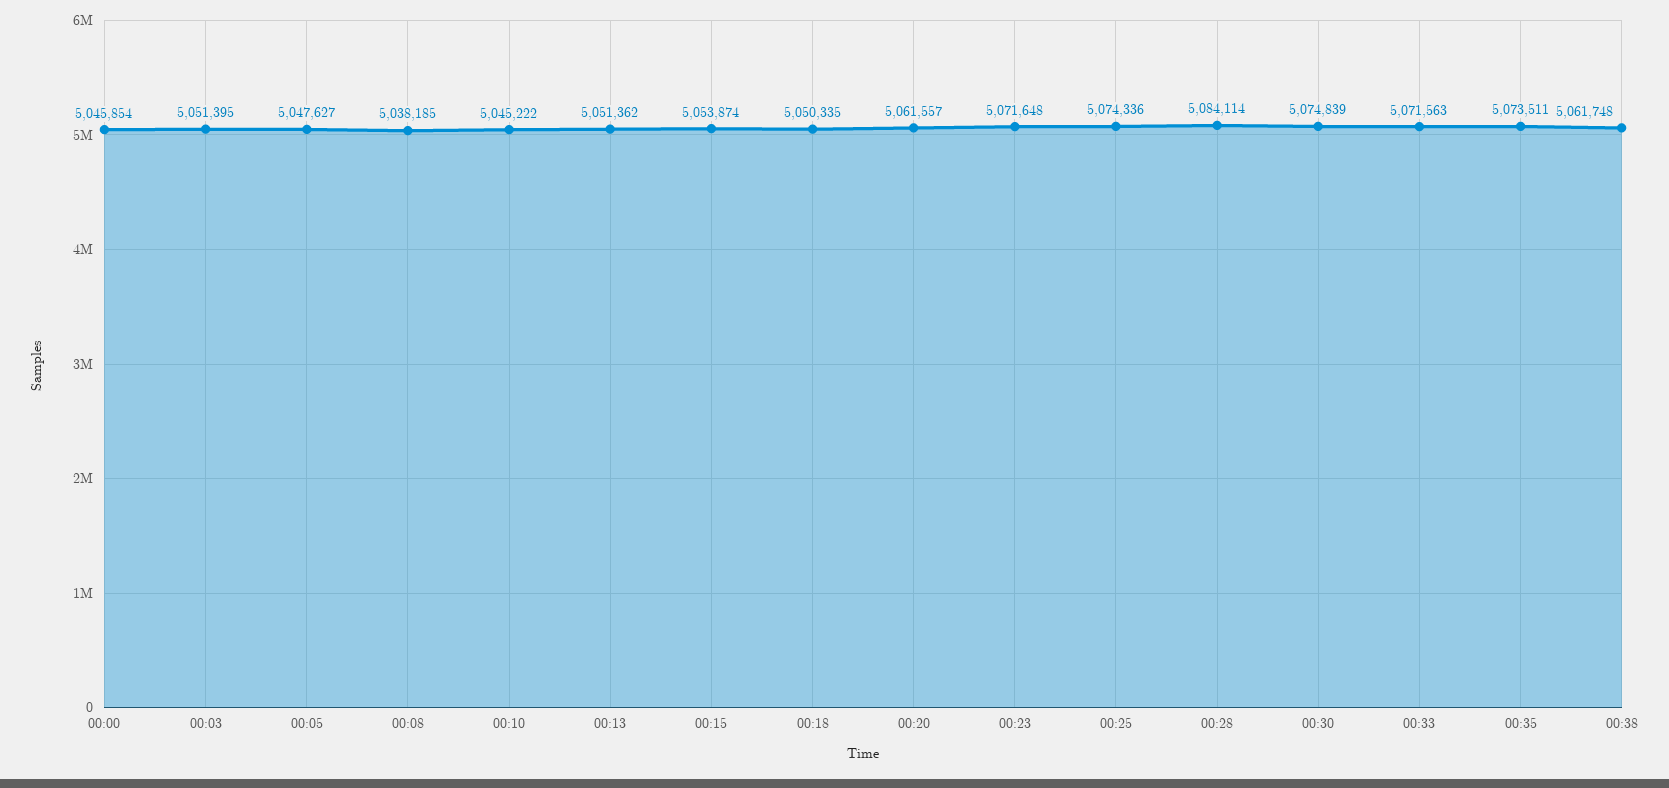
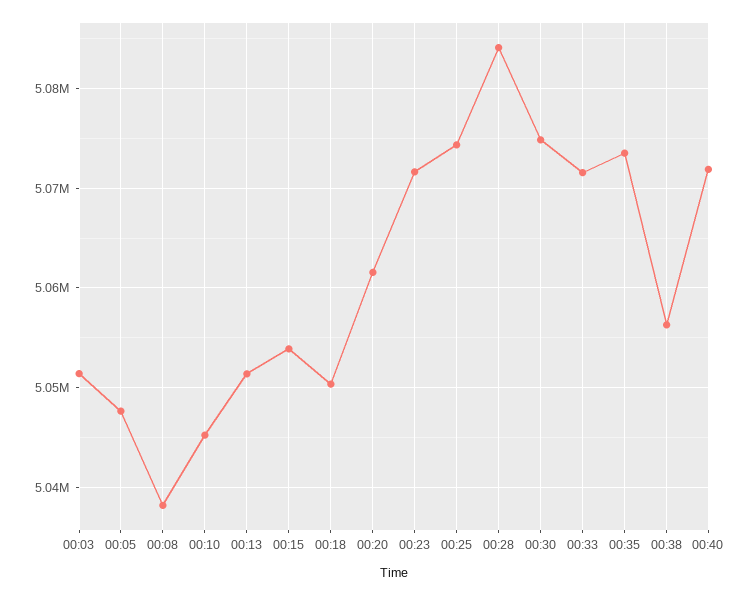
00:00: 5045854 -> none
00:38: 5061748 -> 5056000
00:40: none -> 5072000

